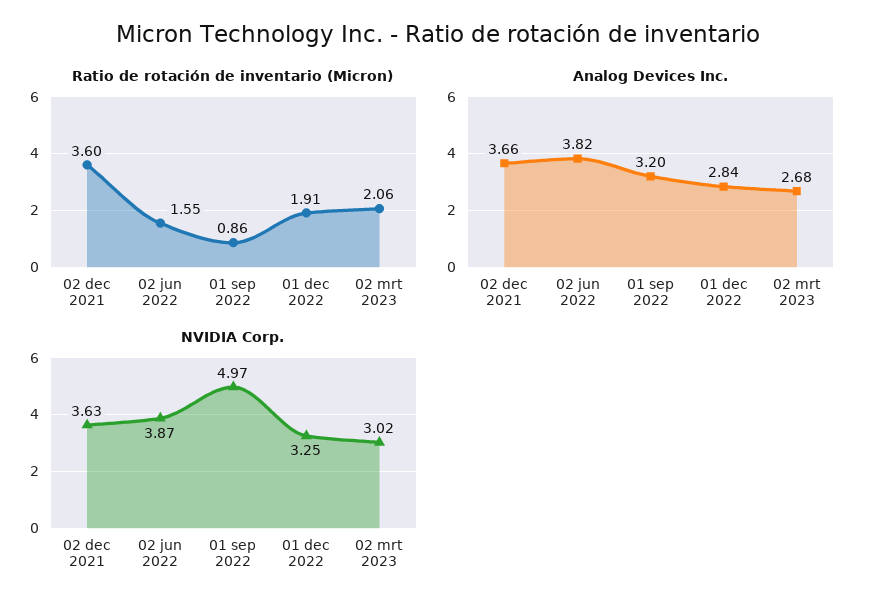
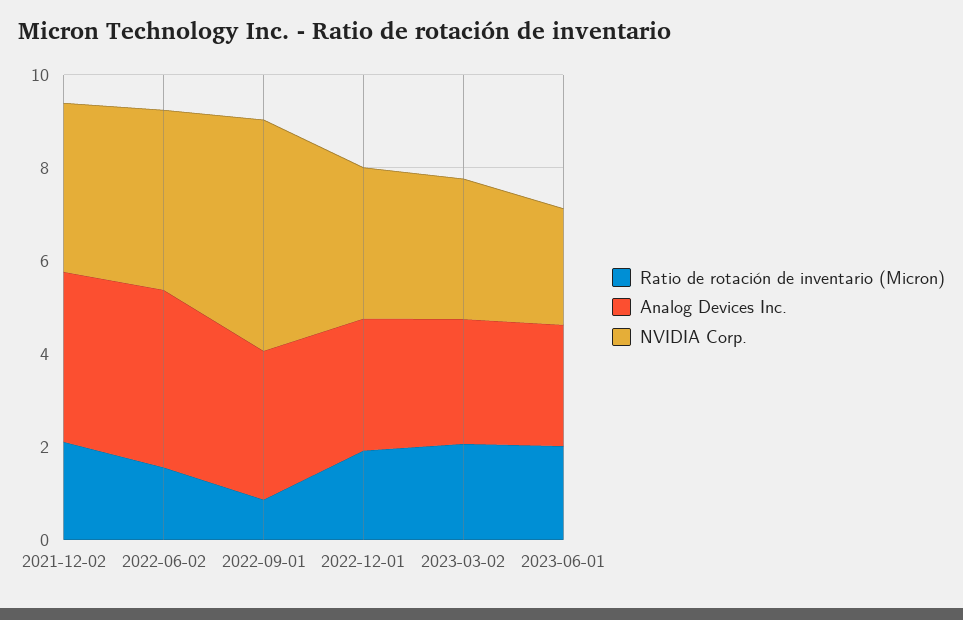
Ratio de rotación de inventario (Micron), 02 dec 2021: 3.6 -> 2
Ratio de rotación de inventario (Micron), 2023-06-01: none -> 2
Analog Devices Inc., 2023-06-01: none -> 2.5
NVIDIA Corp., 2023-06-01: none -> 2.5

